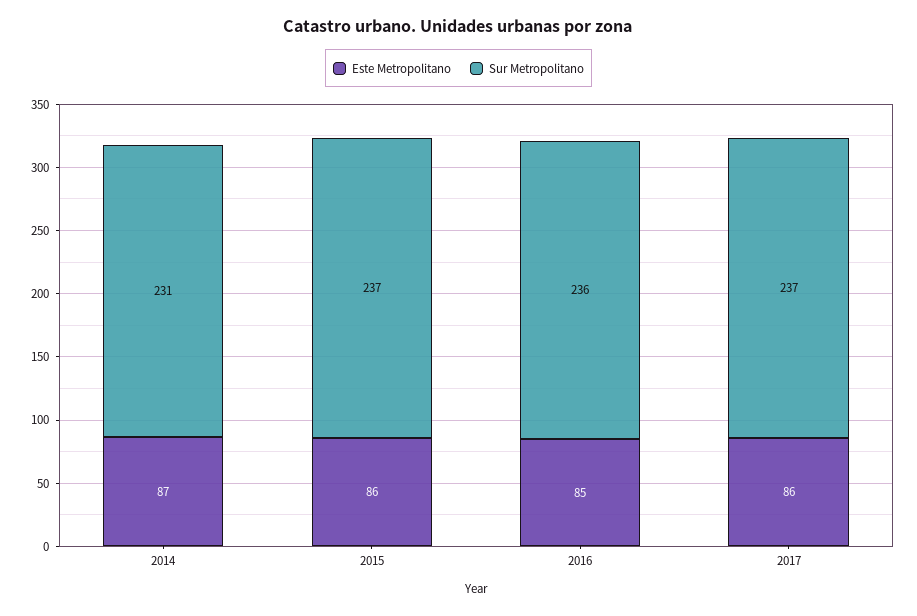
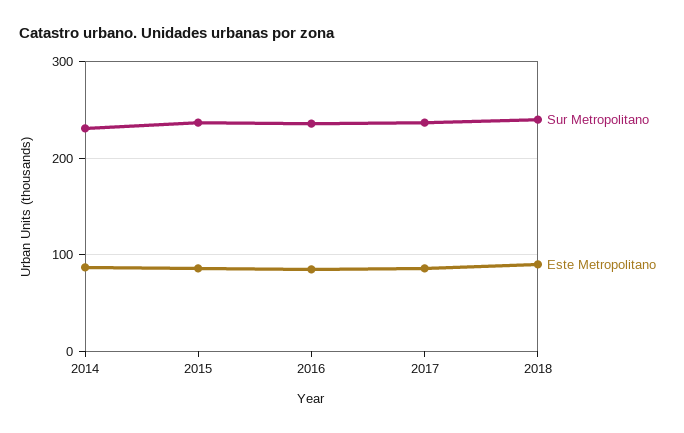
Sur Metropolitano, 2018: none -> 240
Este Metropolitano, 2018: none -> 90

